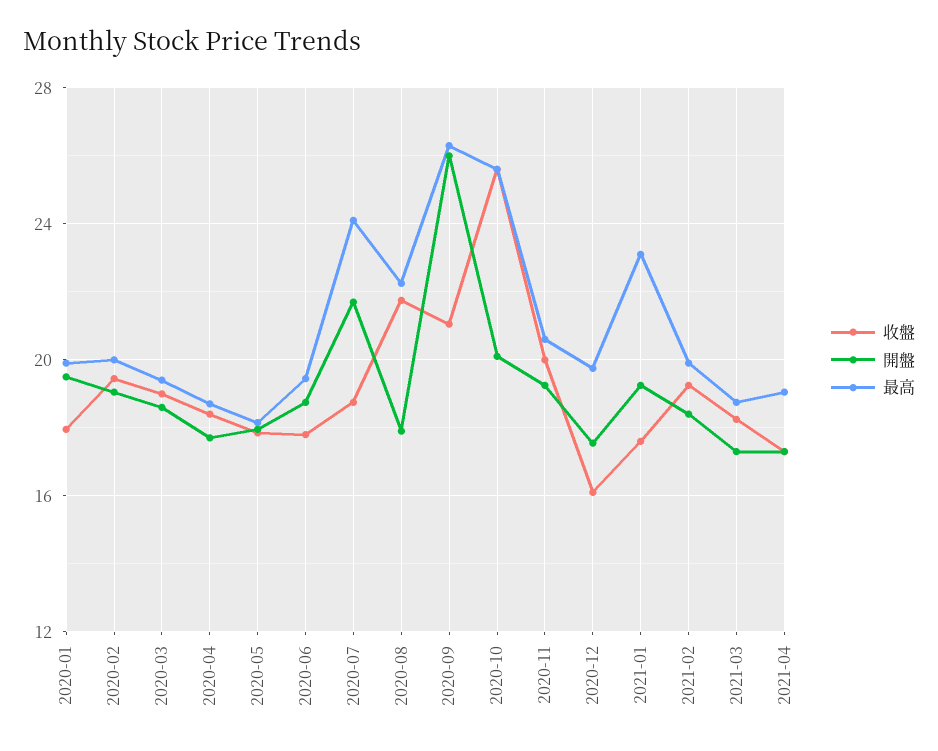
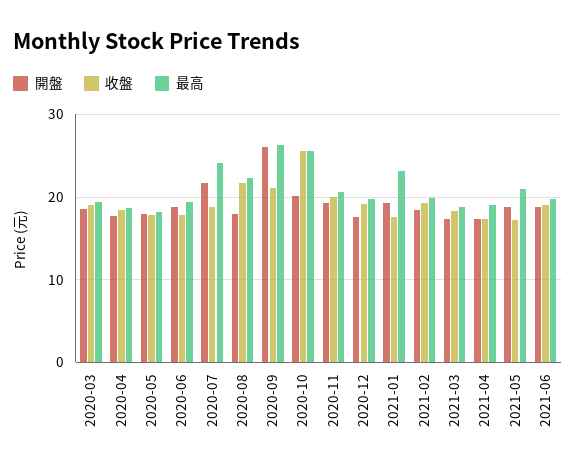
收盤, 2020-01: 18 -> none
開盤, 2020-01: 19.5 -> none
最高, 2020-01: 20 -> none
收盤, 2020-02: 19.5 -> none
開盤, 2020-02: 19 -> none
最高, 2020-02: 20 -> none
收盤, 2020-12: 16 -> 19
開盤, 2021-05: none -> 19
收盤, 2021-05: none -> 17
最高, 2021-05: none -> 21
開盤, 2021-06: none -> 19
收盤, 2021-06: none -> 19
最高, 2021-06: none -> 20

